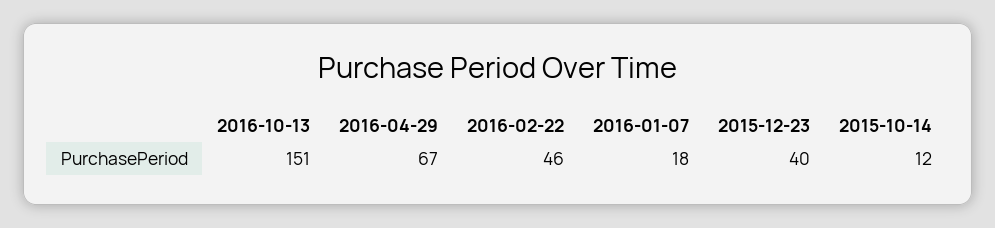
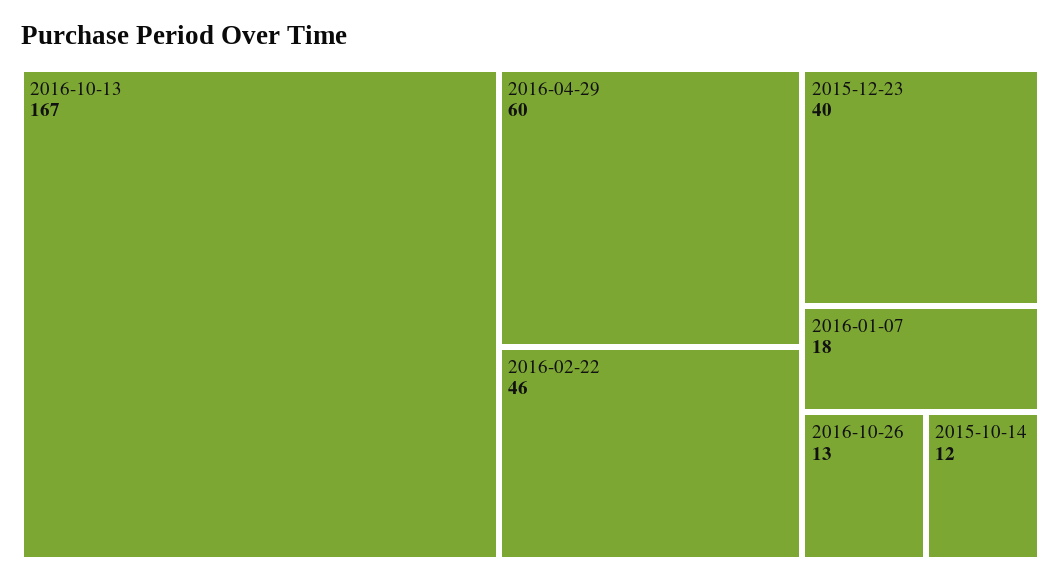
2016-10-13: 151 -> 167
2016-04-29: 67 -> 60
2016-10-26: none -> 13

